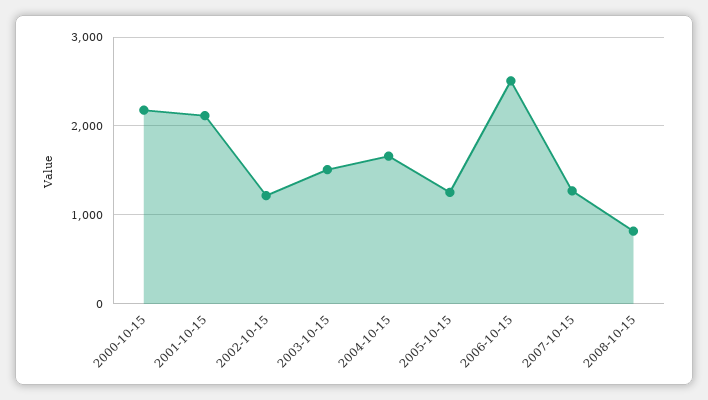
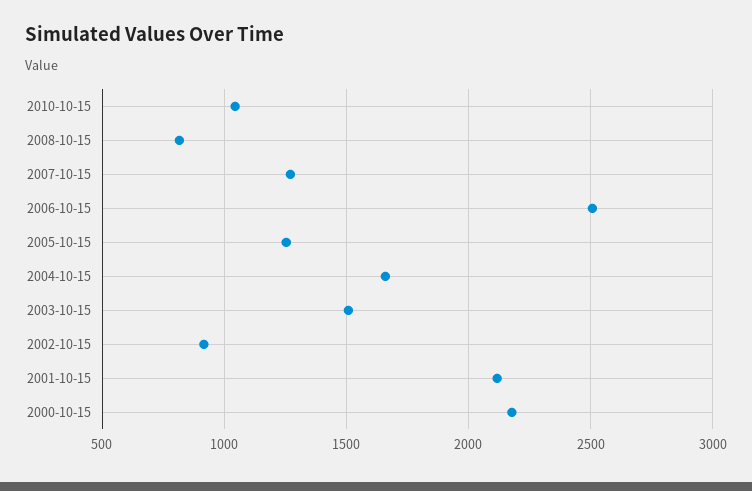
2002-10-15: 1200 -> 900
2010-10-15: none -> 1050

